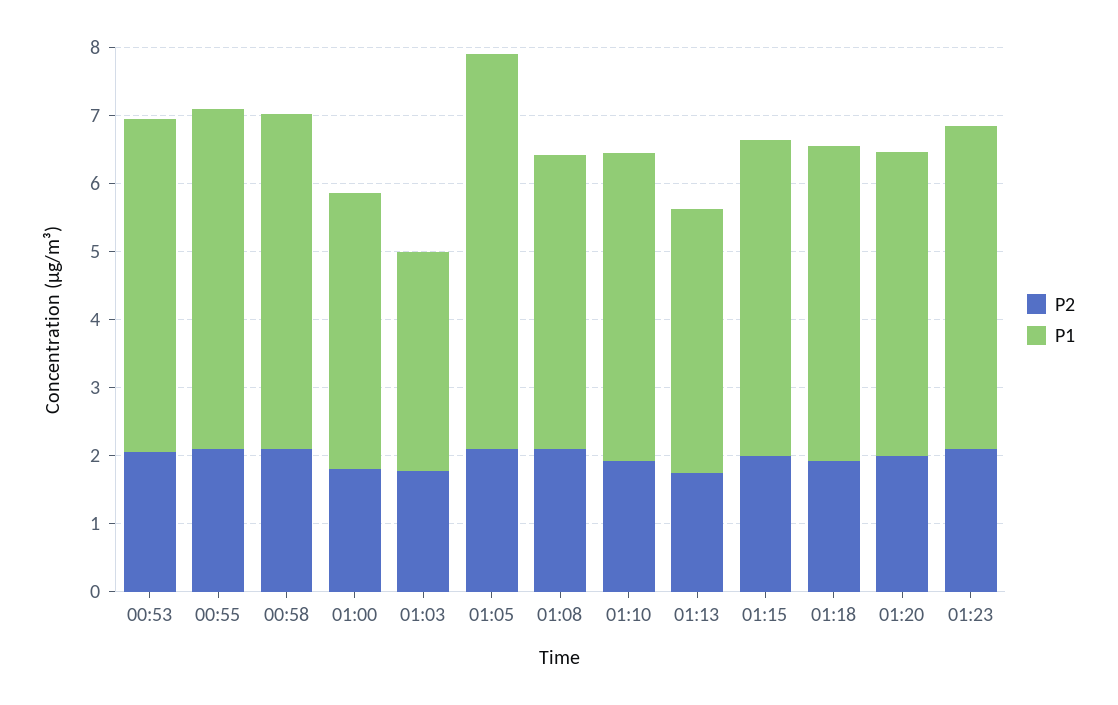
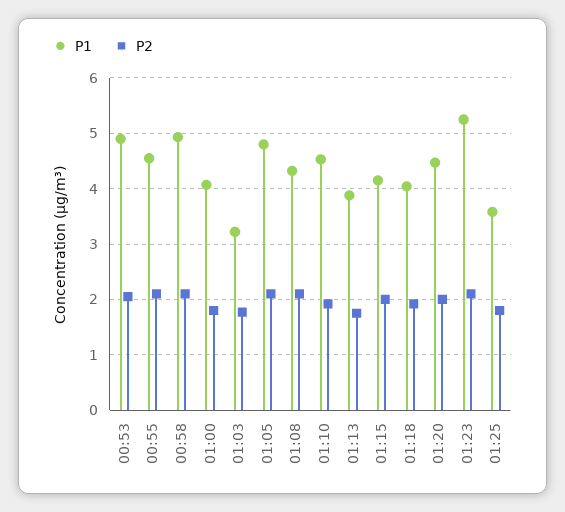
P1, 00:55: 5 -> 4.6
P1, 01:05: 5.8 -> 4.8
P1, 01:15: 4.6 -> 4.2
P1, 01:18: 4.6 -> 4
P1, 01:23: 4.8 -> 5.2
P1, 01:25: none -> 3.6
P2, 01:25: none -> 1.8

